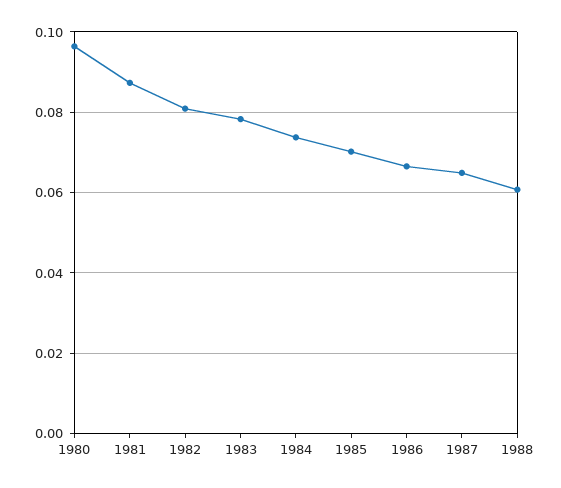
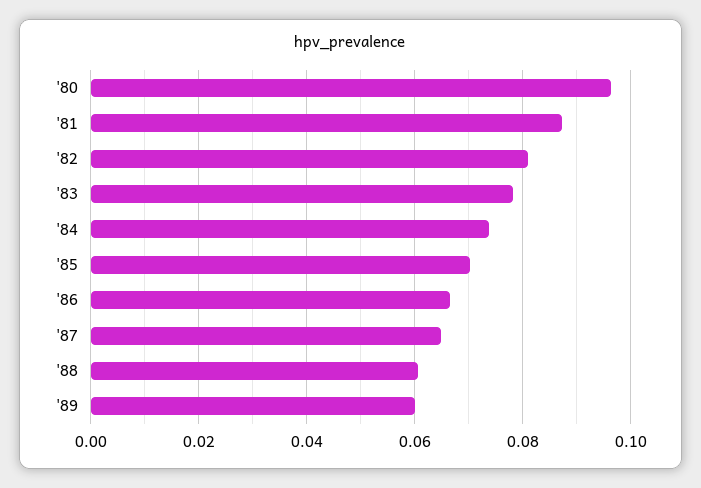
'89: none -> 0.06

